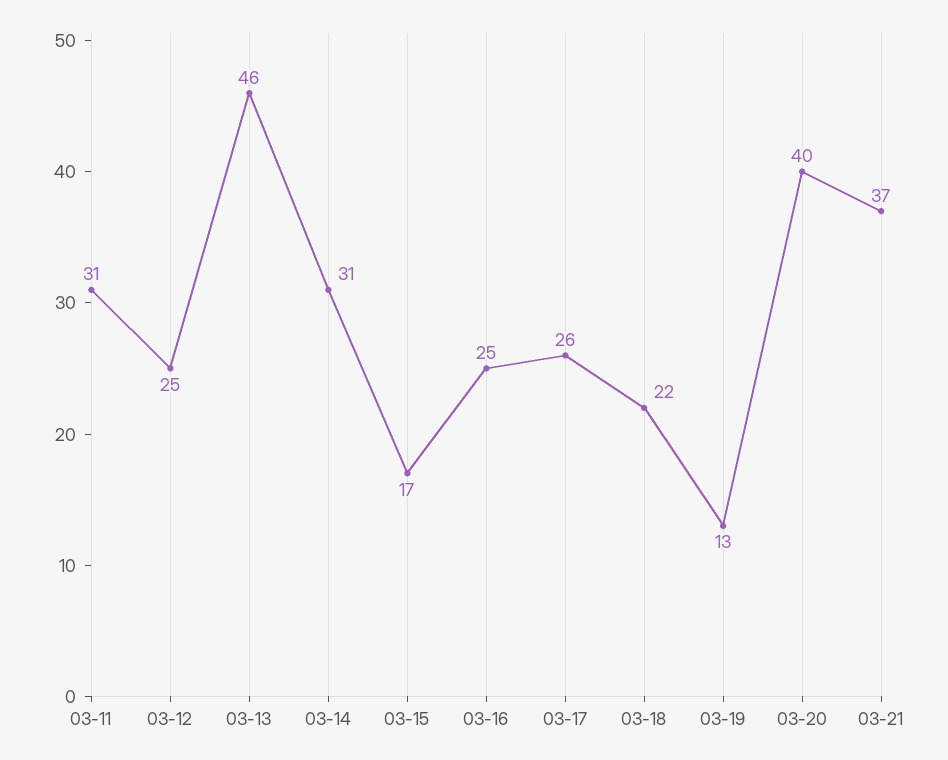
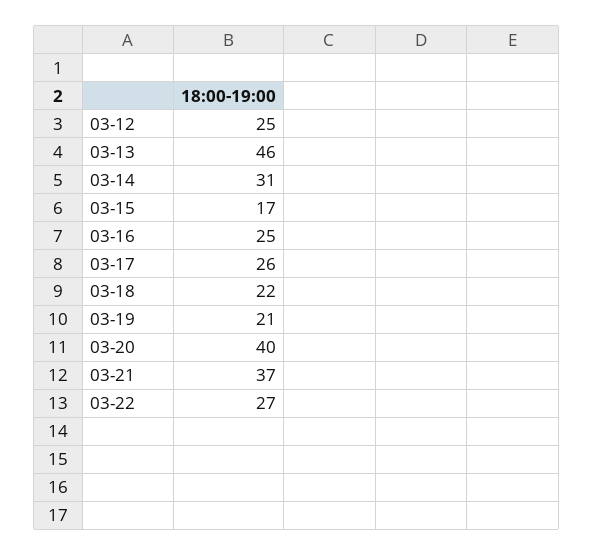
03-11: 31 -> none
03-19: 13 -> 21
03-22: none -> 27

